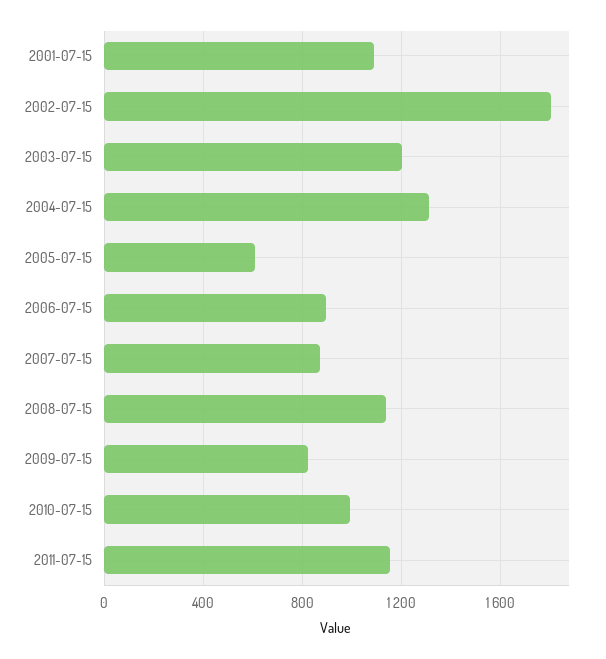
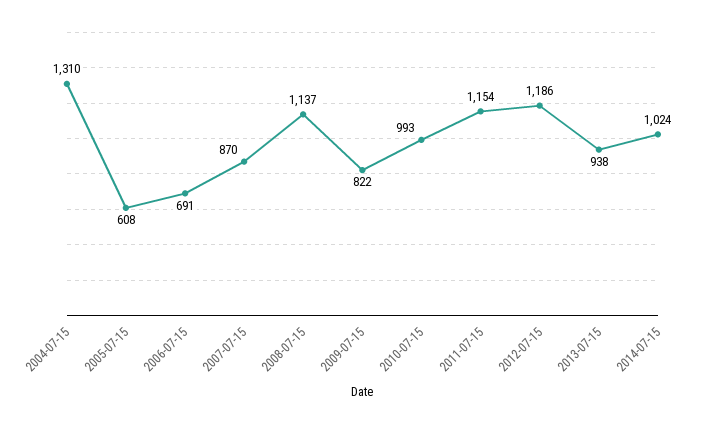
2001-07-15: 1100 -> none
2002-07-15: 1800 -> none
2003-07-15: 1200 -> none
2006-07-15: 900 -> 691
2012-07-15: none -> 1186
2013-07-15: none -> 938
2014-07-15: none -> 1024

